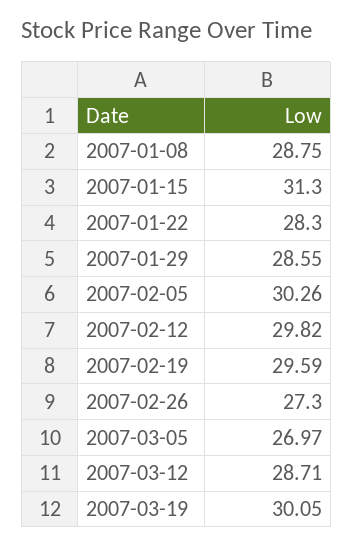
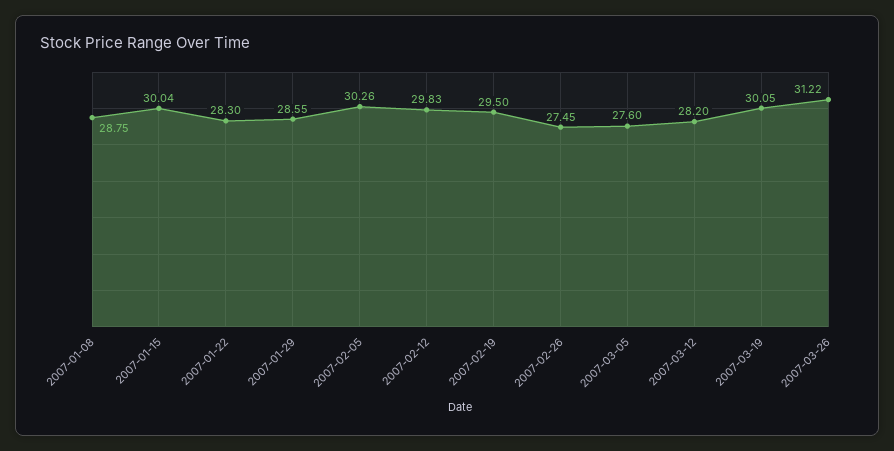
2007-01-15: 31.3 -> 30.04
2007-02-12: 29.82 -> 29.83
2007-02-19: 29.59 -> 29.5
2007-02-26: 27.3 -> 27.45
2007-03-05: 26.97 -> 27.6
2007-03-12: 28.71 -> 28.2
2007-03-26: none -> 31.22

